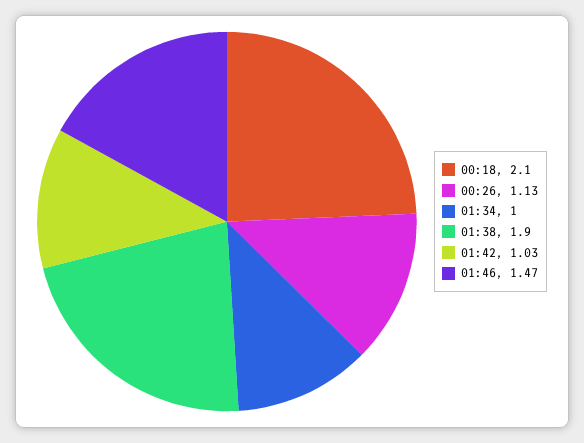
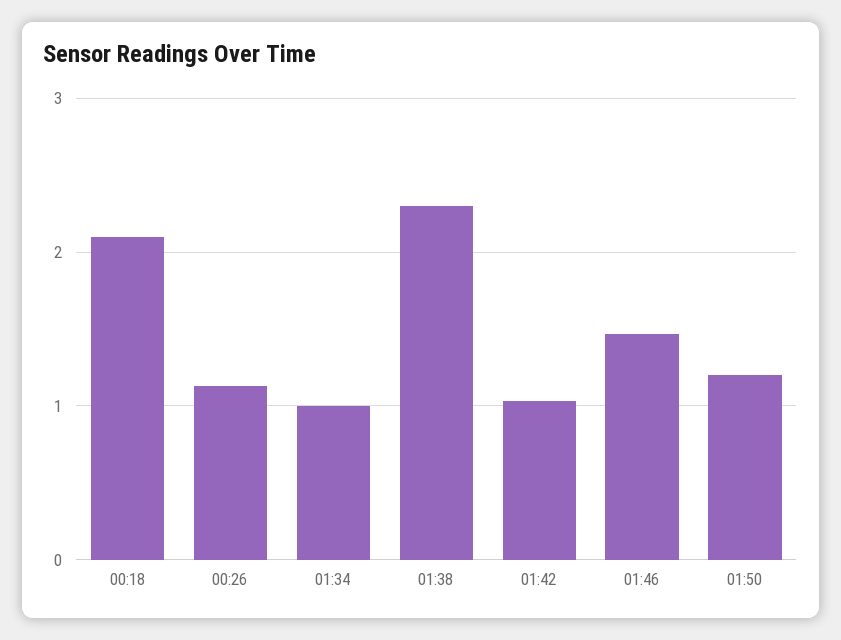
01:38: 1.9 -> 2.3
01:50: none -> 1.2

